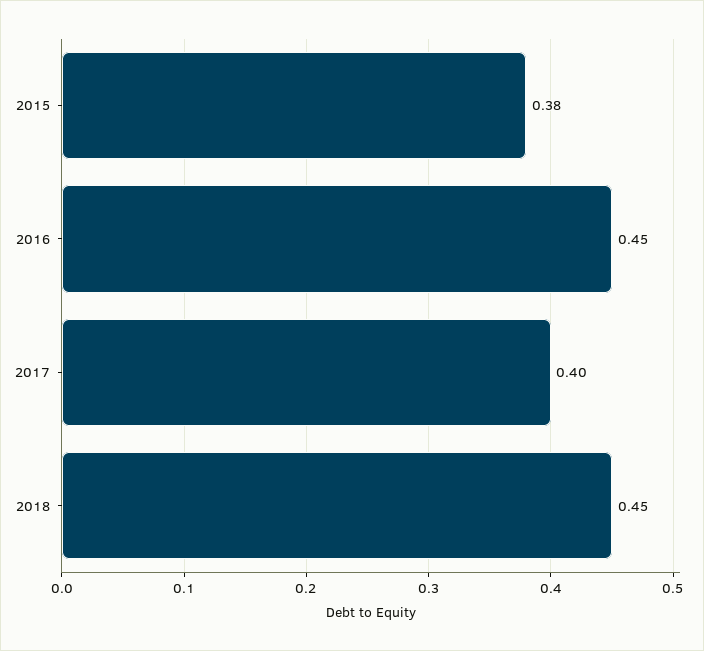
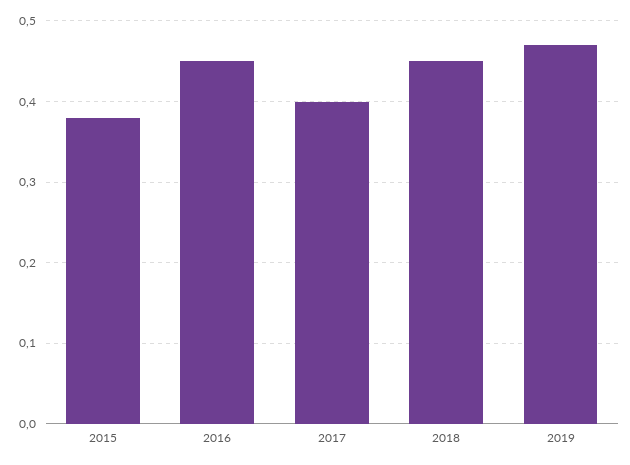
2019: none -> 0.47

